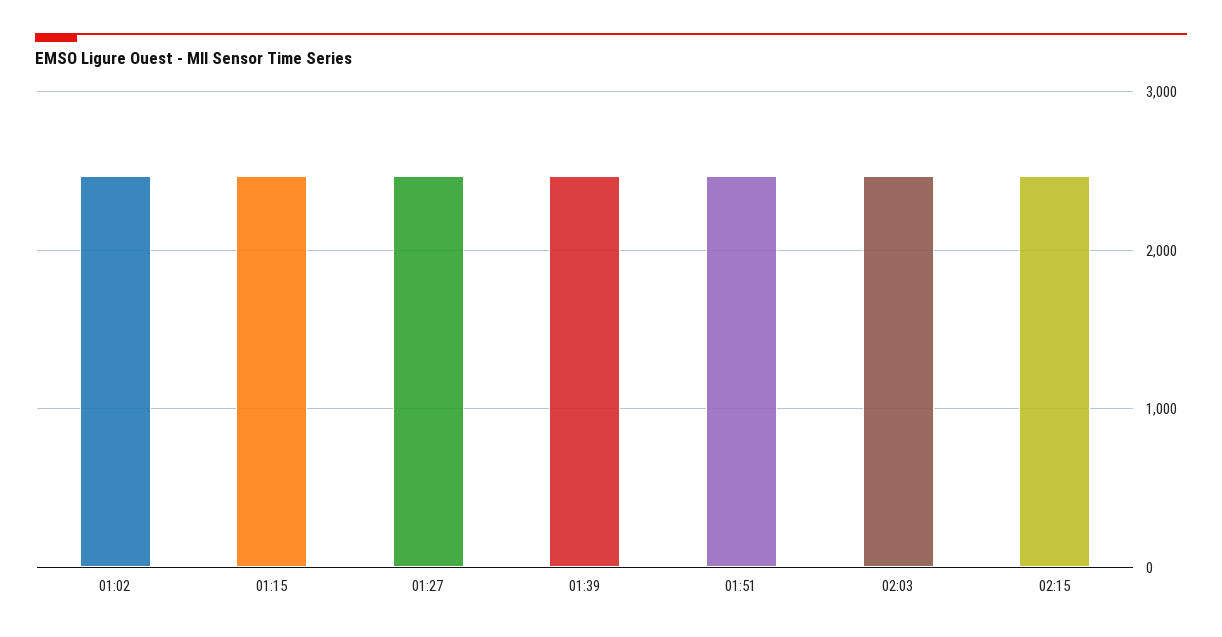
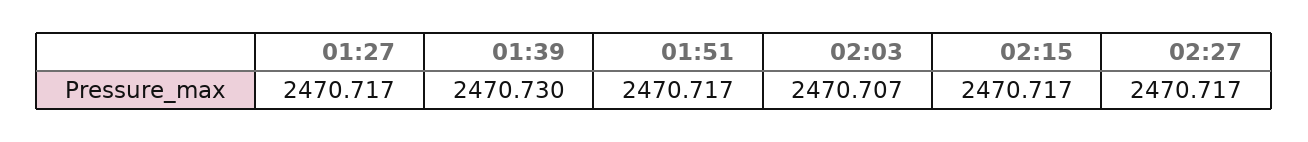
01:02: 2500 -> none
01:15: 2500 -> none
02:27: none -> 2470.717

